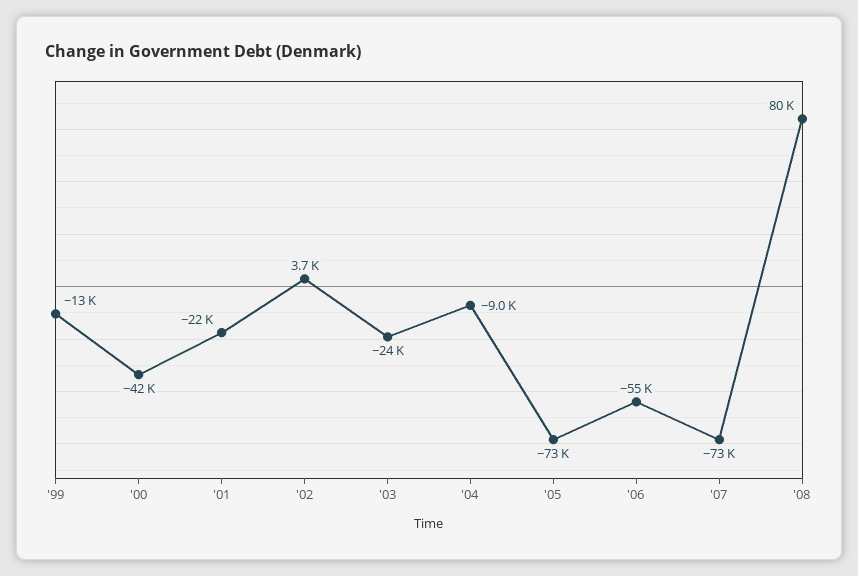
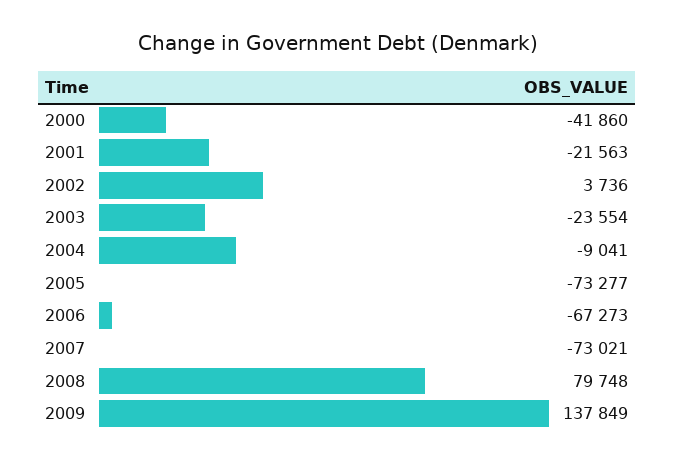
'99: -13000 -> none
'06: -55000 -> -67273
2009: none -> 137849

